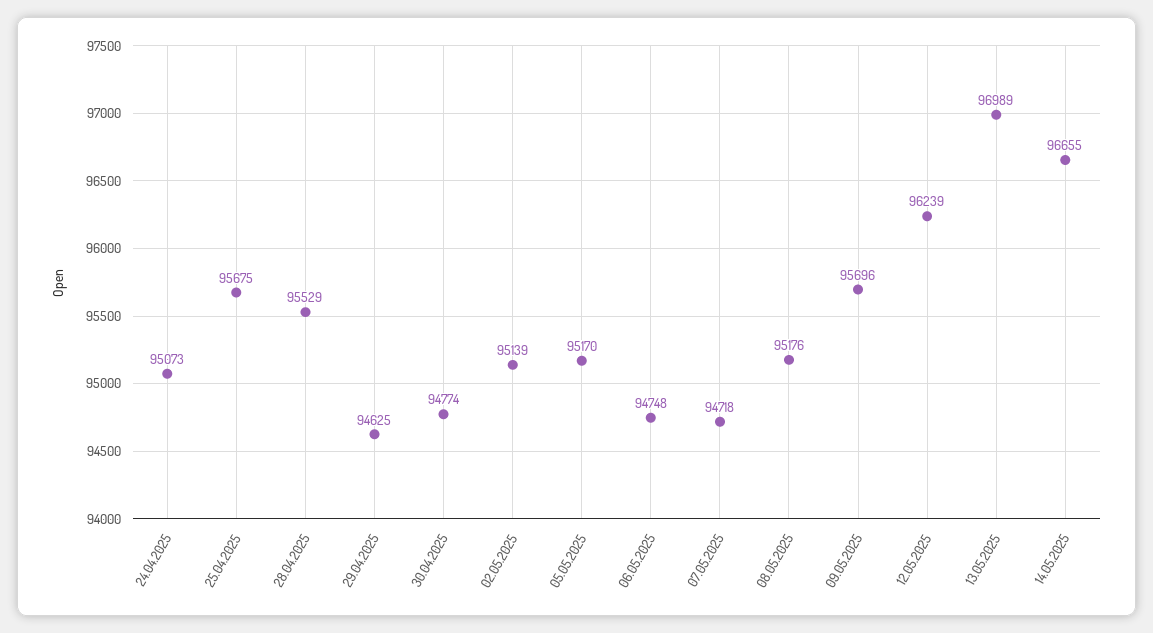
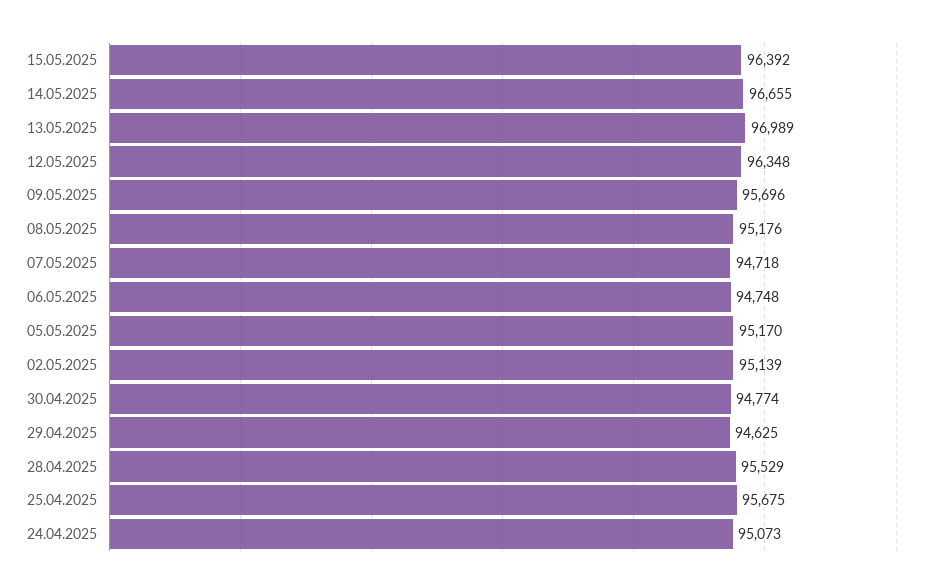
12.05.2025: 96239 -> 96348
15.05.2025: none -> 96392

